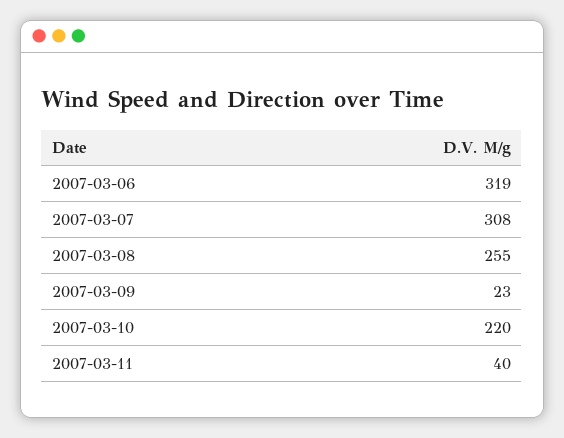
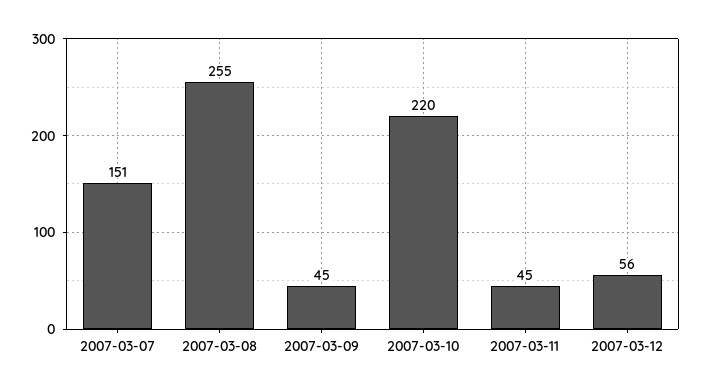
2007-03-06: 319 -> none
2007-03-07: 308 -> 151
2007-03-09: 23 -> 45
2007-03-11: 40 -> 45
2007-03-12: none -> 56

